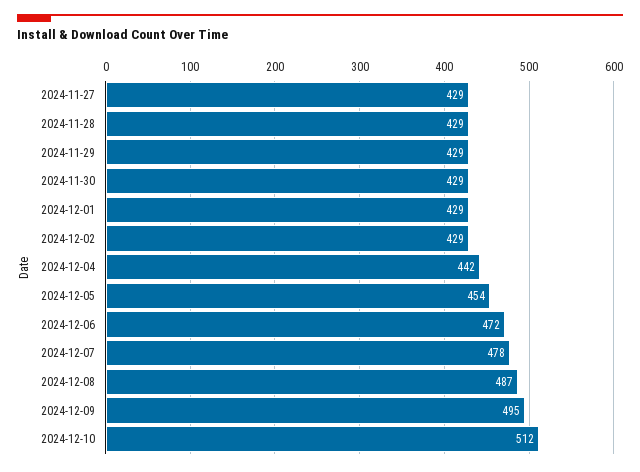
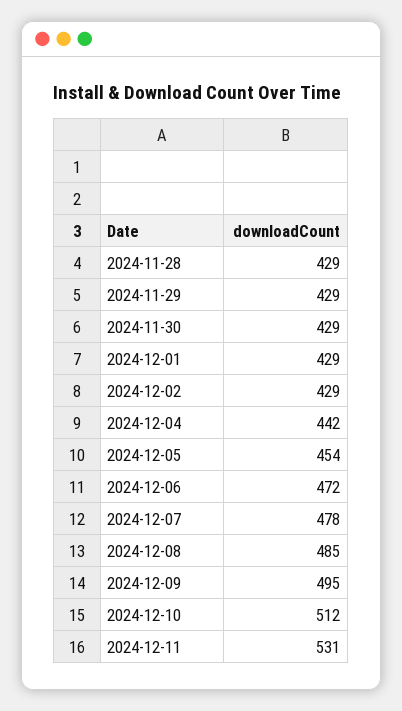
2024-11-27: 429 -> none
2024-12-08: 487 -> 485
2024-12-11: none -> 531

